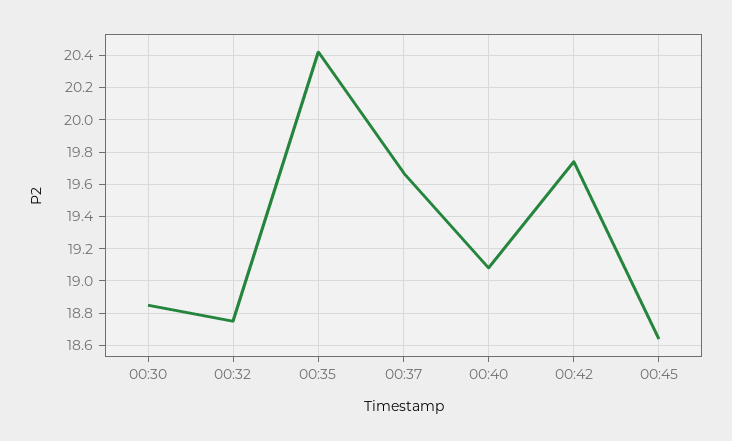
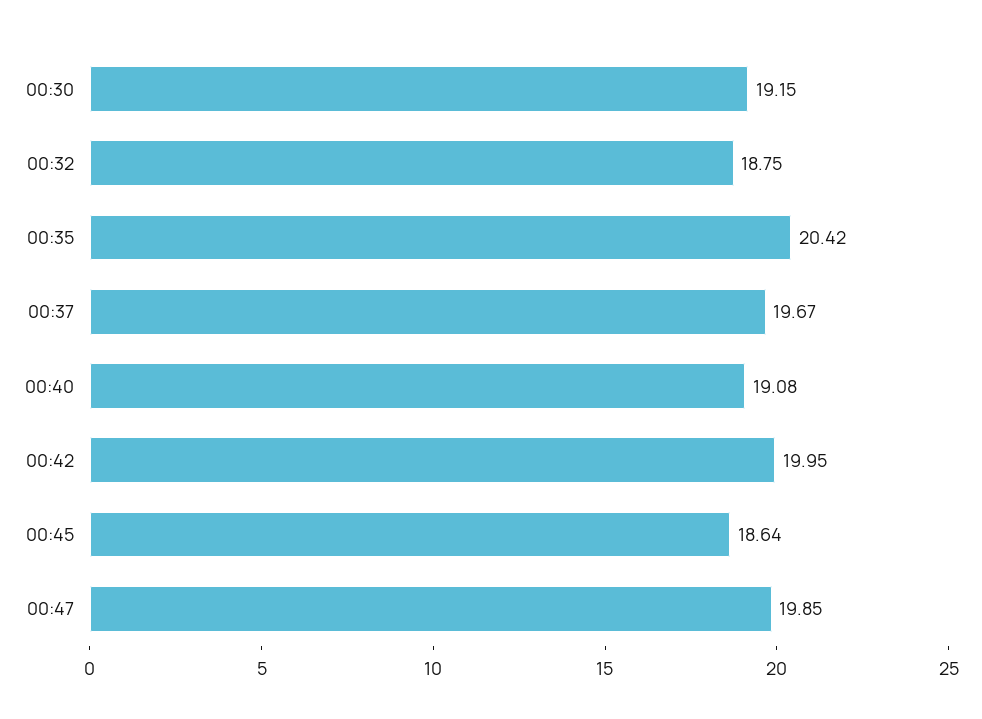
00:30: 18.85 -> 19.15
00:42: 19.75 -> 19.95
00:47: none -> 19.85

